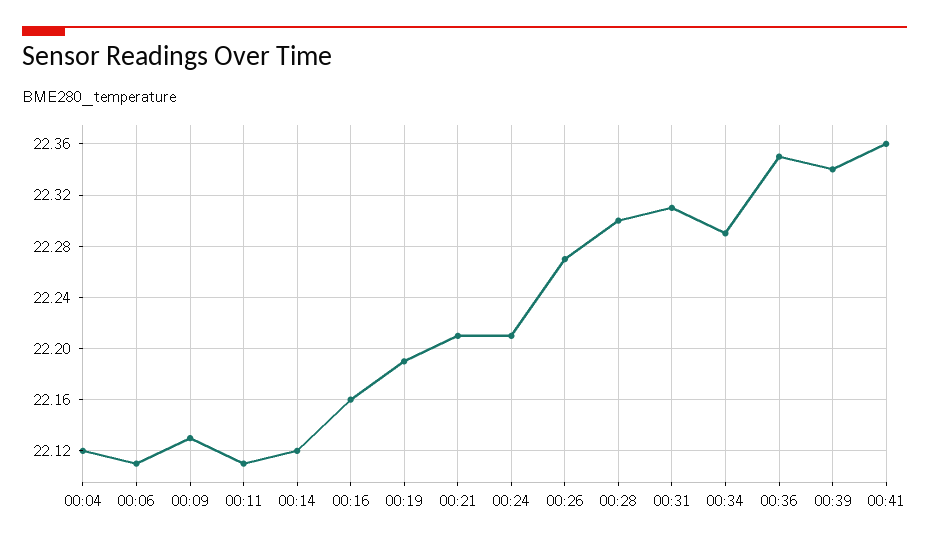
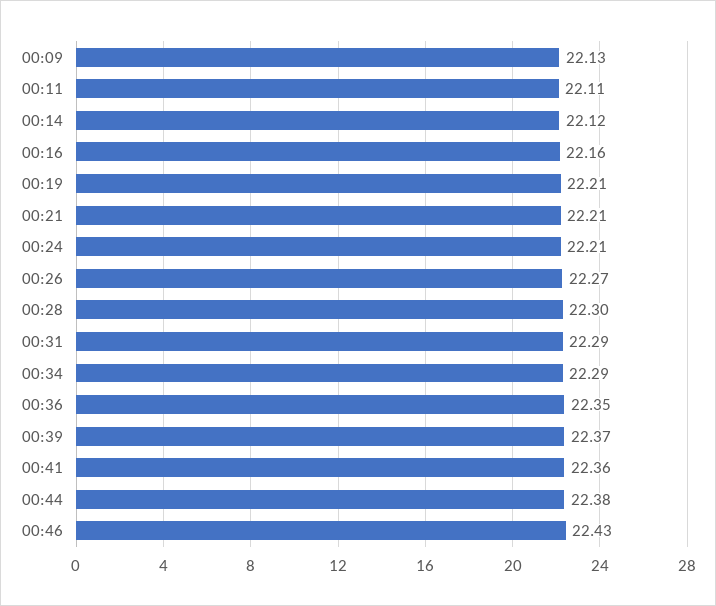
00:04: 22.12 -> none
00:06: 22.11 -> none
00:19: 22.19 -> 22.21
00:31: 22.31 -> 22.29
00:39: 22.34 -> 22.37
00:44: none -> 22.38
00:46: none -> 22.43

